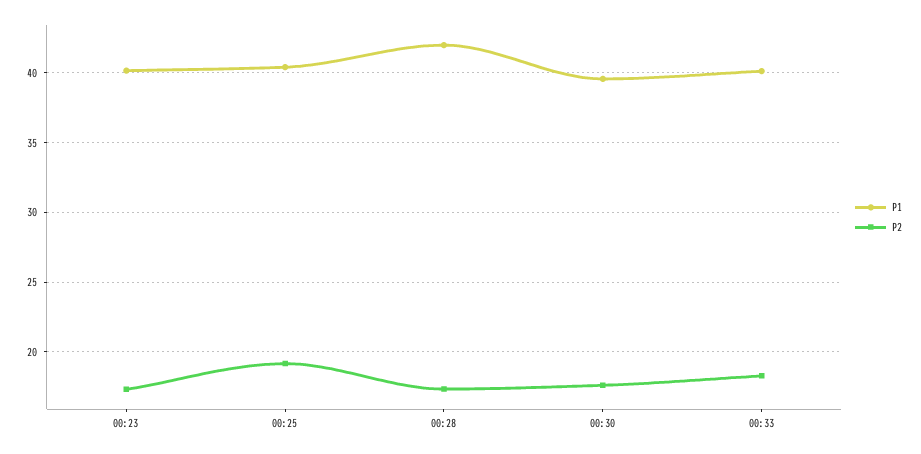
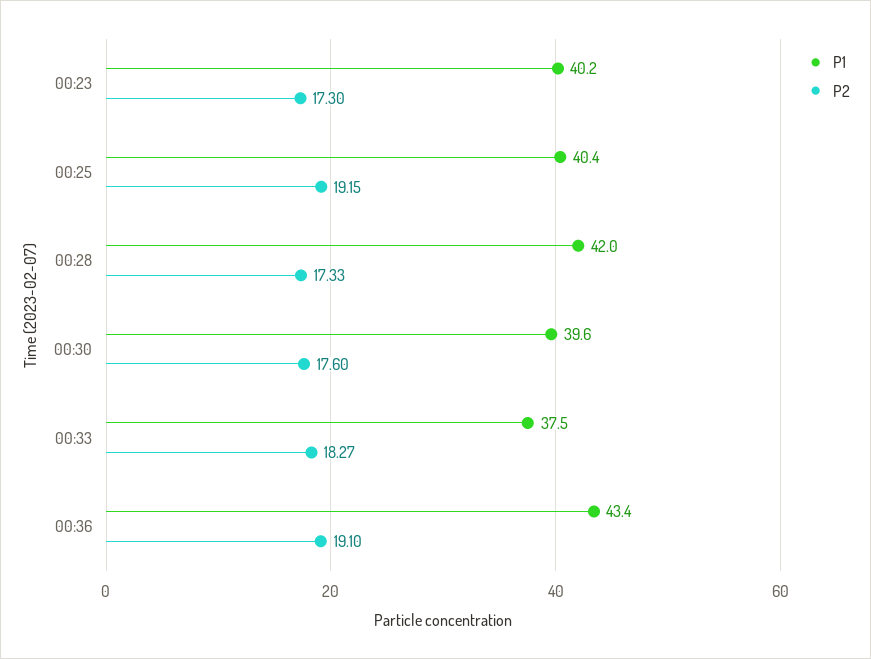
P1, 00:33: 40 -> 37.5
P1, 00:36: none -> 43.4
P2, 00:36: none -> 19.1

